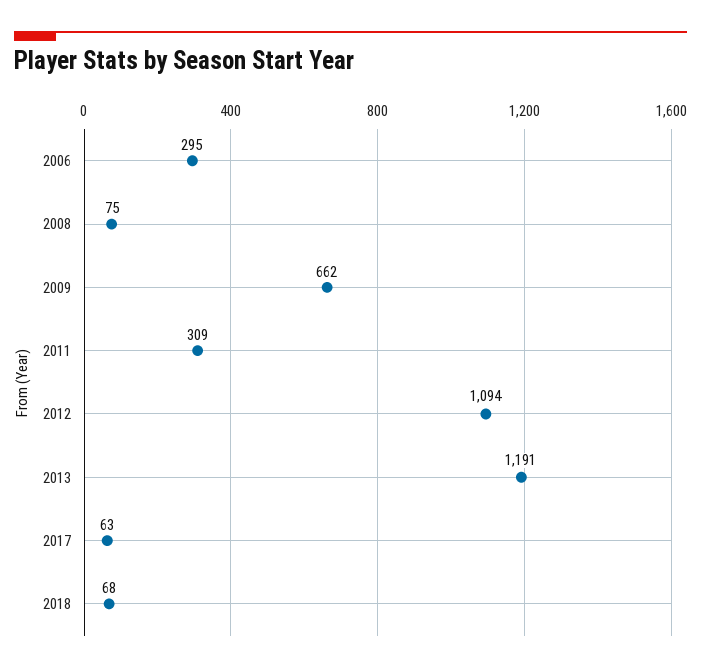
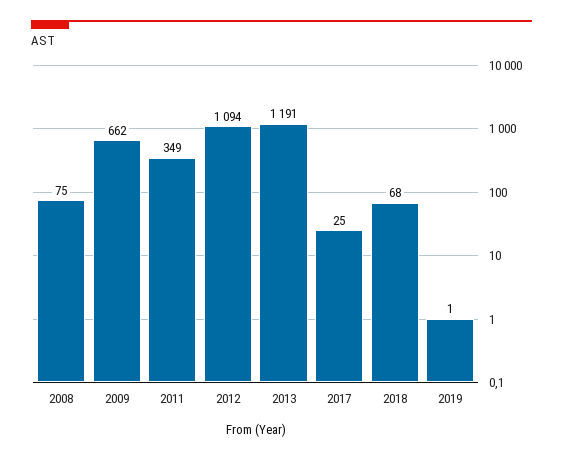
2006: 295 -> none
2011: 309 -> 349
2017: 63 -> 25
2019: none -> 1

